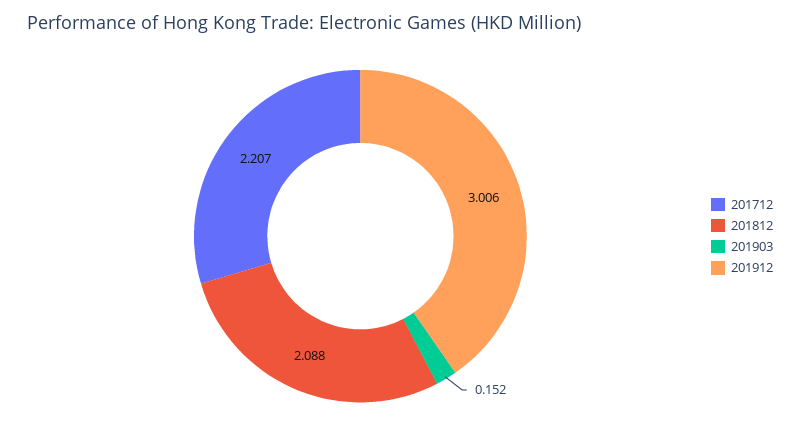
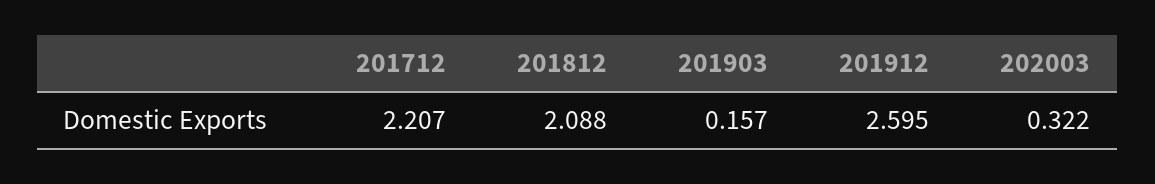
201903: 0.152 -> 0.157
201912: 3.006 -> 2.595
202003: none -> 0.322

